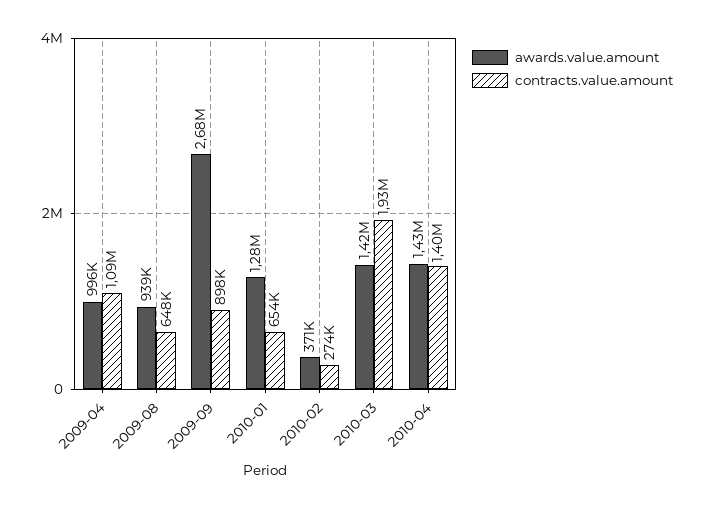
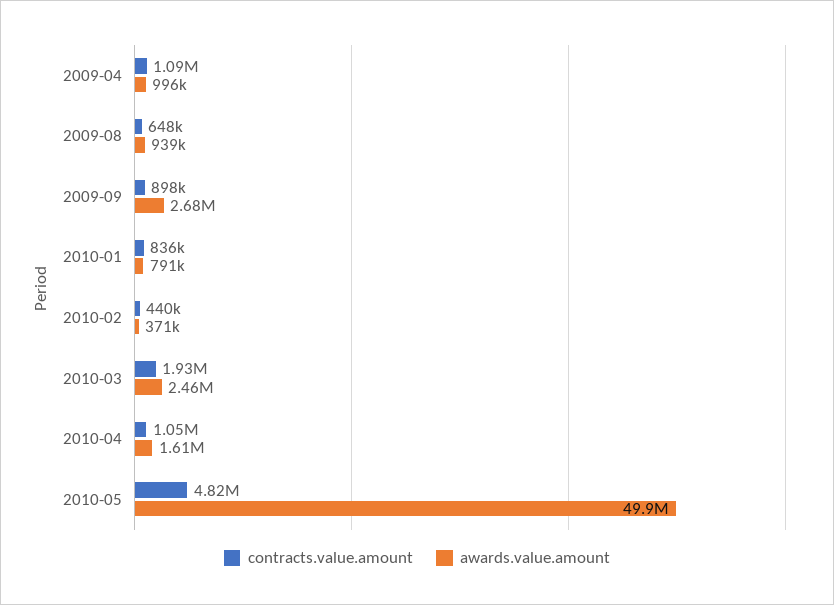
awards.value.amount, 2010-01: 1280000 -> 791000
contracts.value.amount, 2010-01: 654000 -> 836000
contracts.value.amount, 2010-02: 274000 -> 440000
awards.value.amount, 2010-03: 1420000 -> 2460000
awards.value.amount, 2010-04: 1430000 -> 1610000
contracts.value.amount, 2010-04: 1400000 -> 1050000
contracts.value.amount, 2010-05: none -> 4820000
awards.value.amount, 2010-05: none -> 49900000

